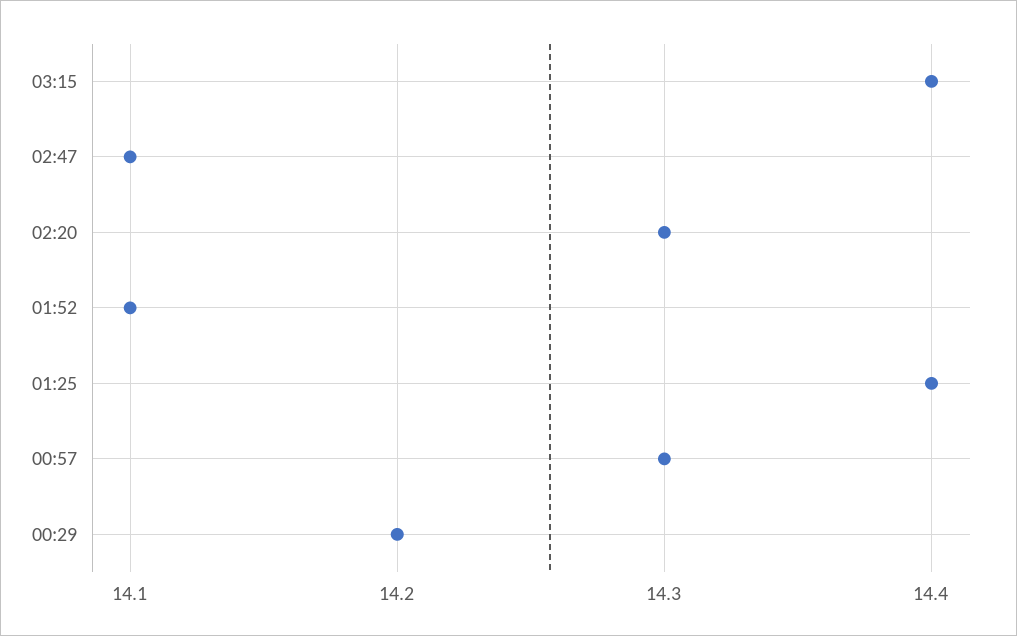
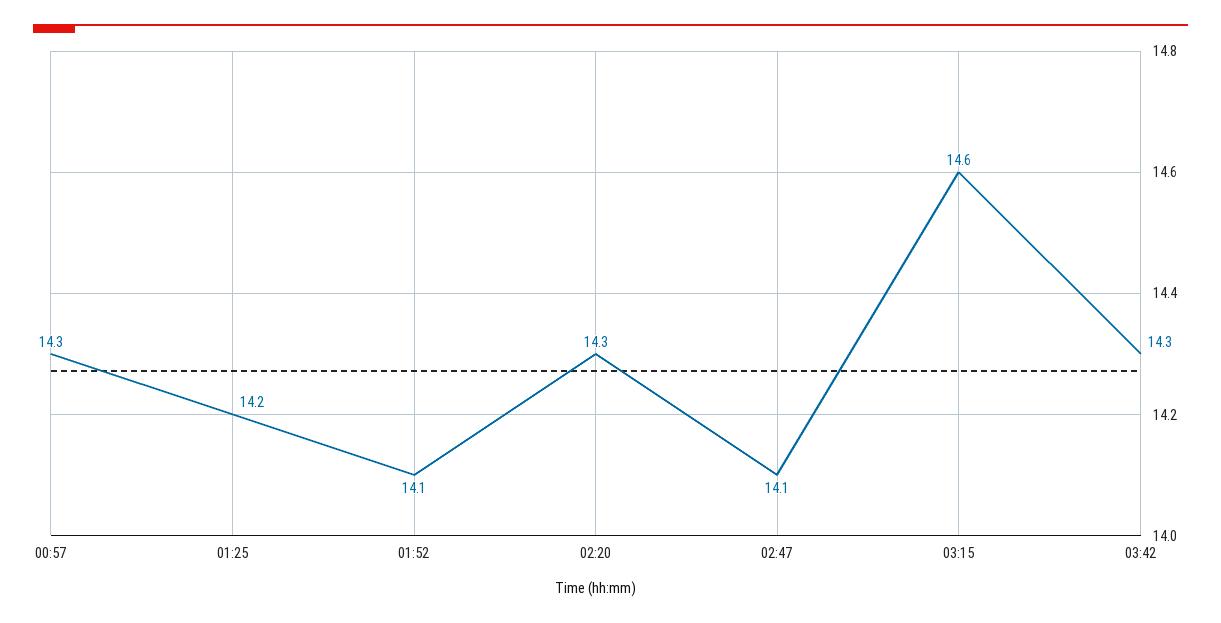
03:15: 14.4 -> 14.6
01:25: 14.4 -> 14.2
00:29: 14.2 -> none
03:42: none -> 14.3

